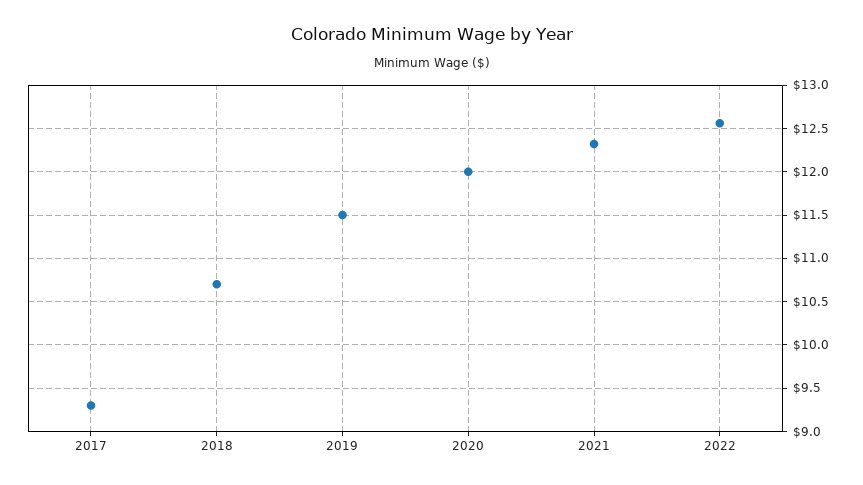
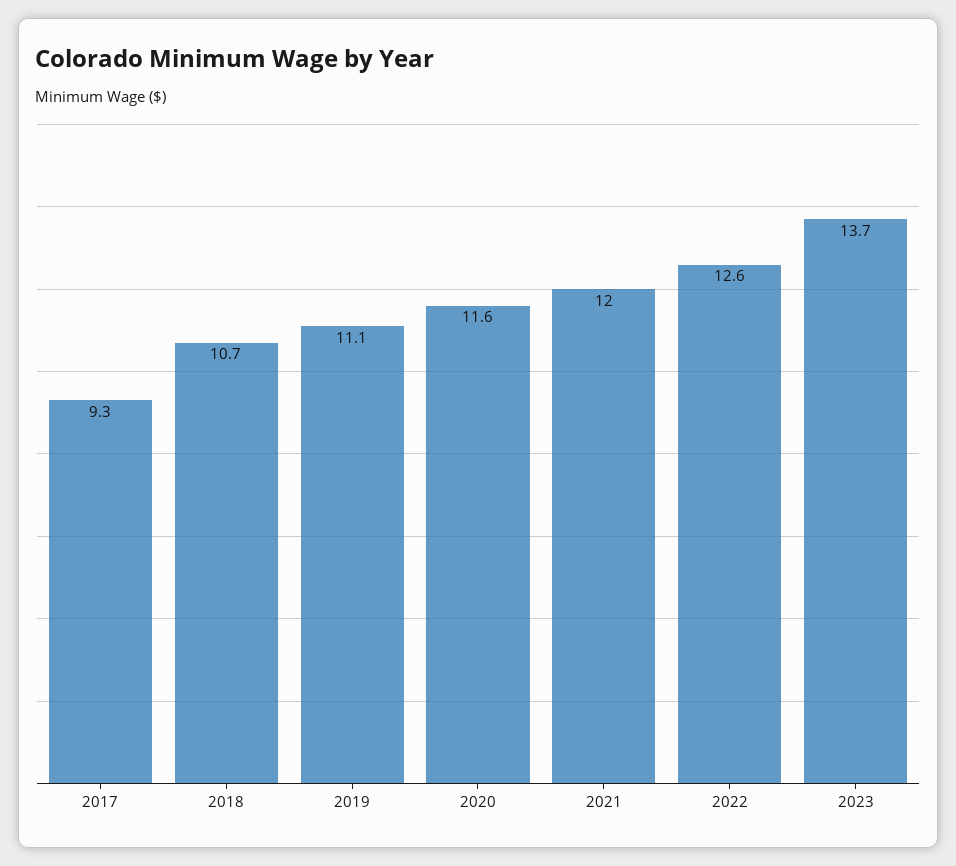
2019: 11.5 -> 11.1
2020: 12 -> 11.6
2021: 12.3 -> 12
2023: none -> 13.7

